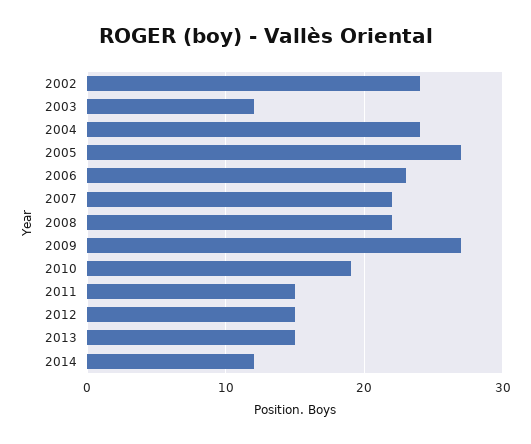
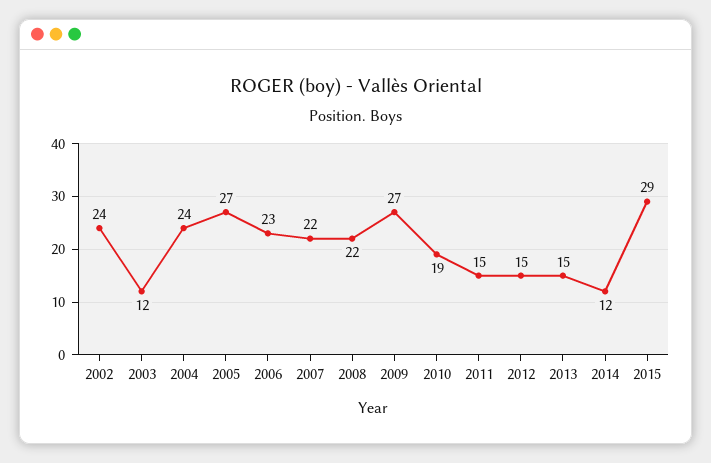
2015: none -> 29

